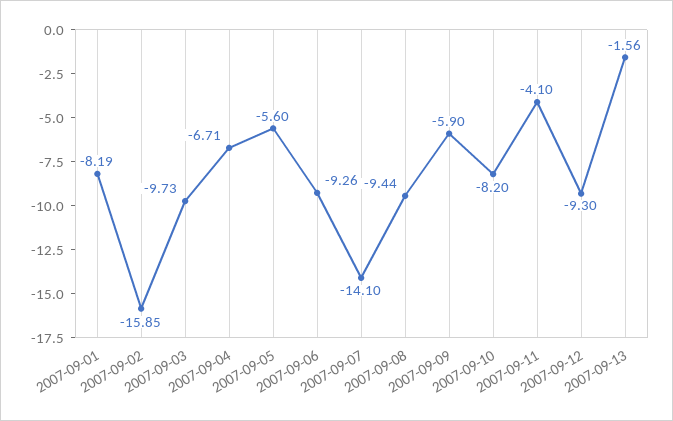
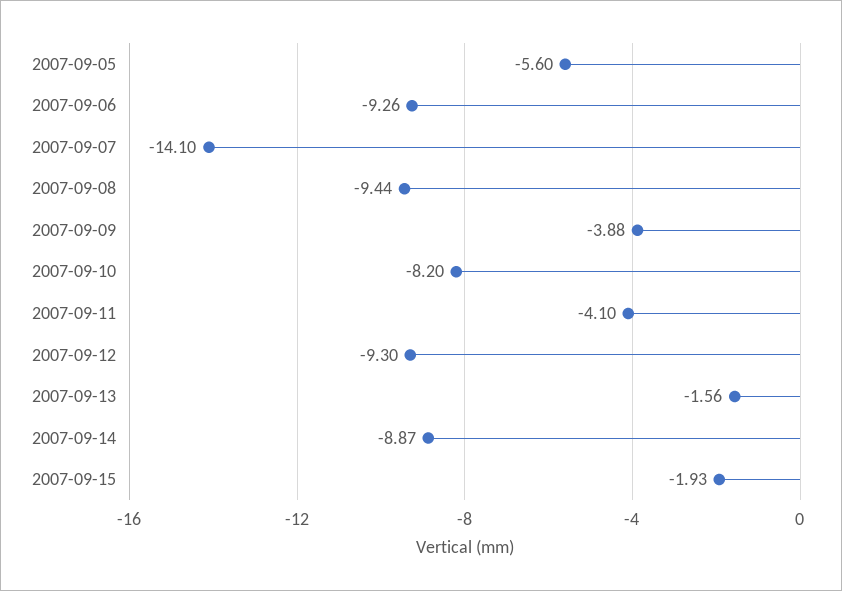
2007-09-01: -8.19 -> none
2007-09-02: -15.85 -> none
2007-09-03: -9.73 -> none
2007-09-04: -6.71 -> none
2007-09-09: -5.9 -> -3.88
2007-09-14: none -> -8.87
2007-09-15: none -> -1.93

